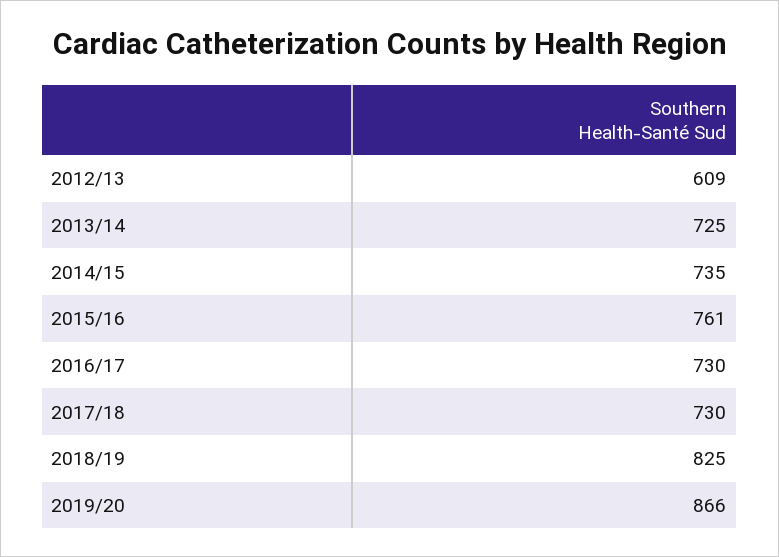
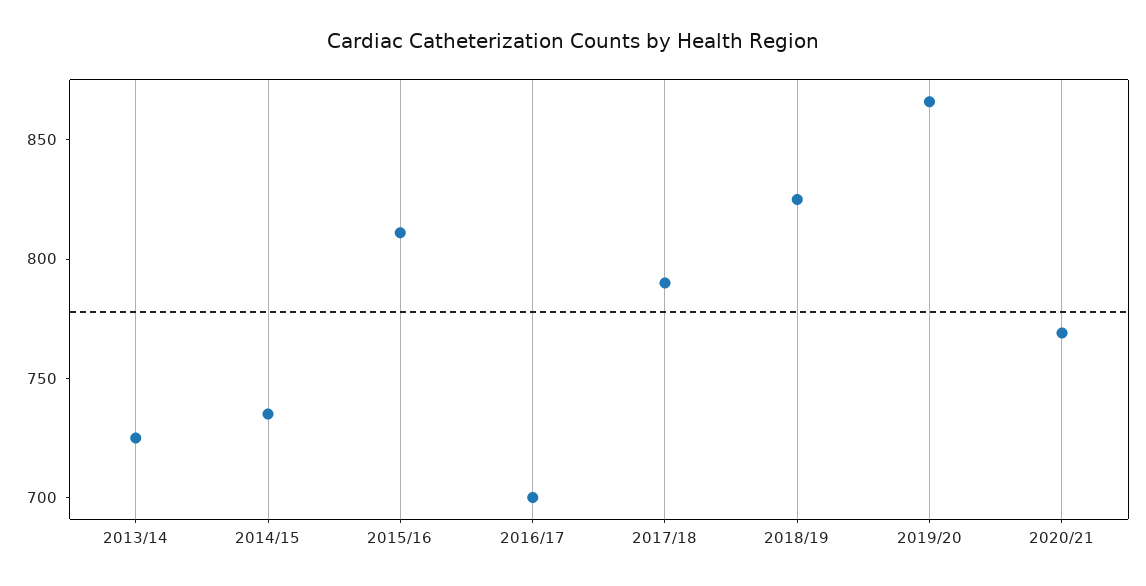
2012/13: 609 -> none
2015/16: 761 -> 810
2016/17: 730 -> 700
2017/18: 730 -> 790
2020/21: none -> 770

